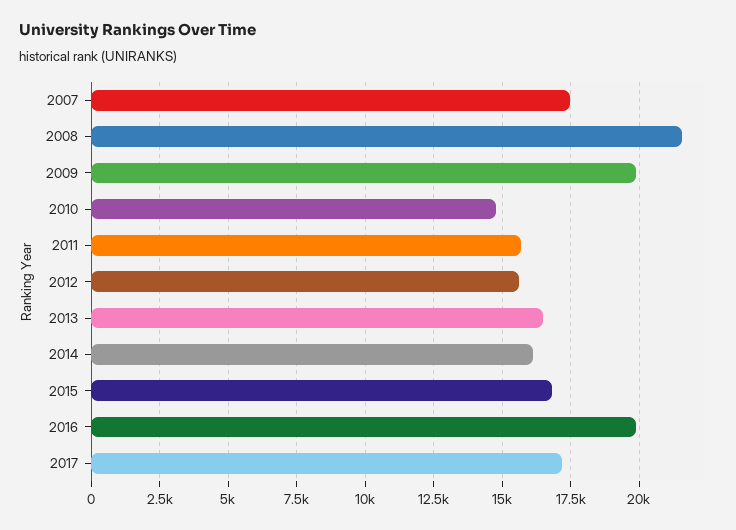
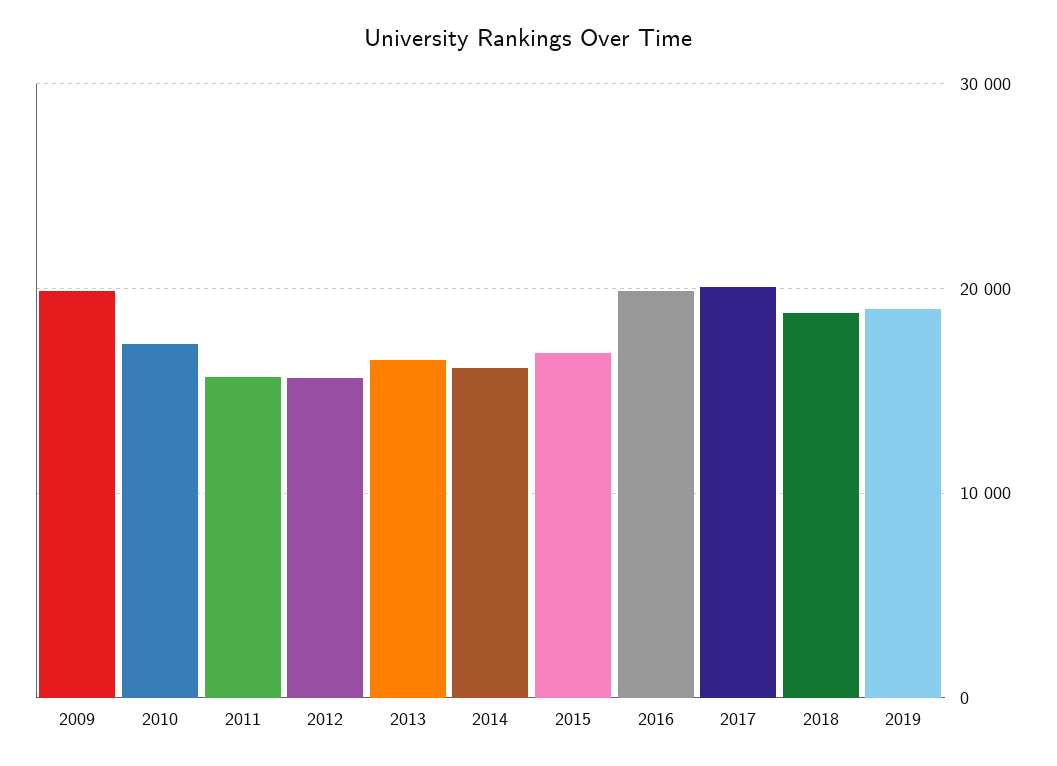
2007: 17500 -> none
2008: 21500 -> none
2010: 14750 -> 17000
2017: 17250 -> 20000
2018: none -> 19000
2019: none -> 19000

